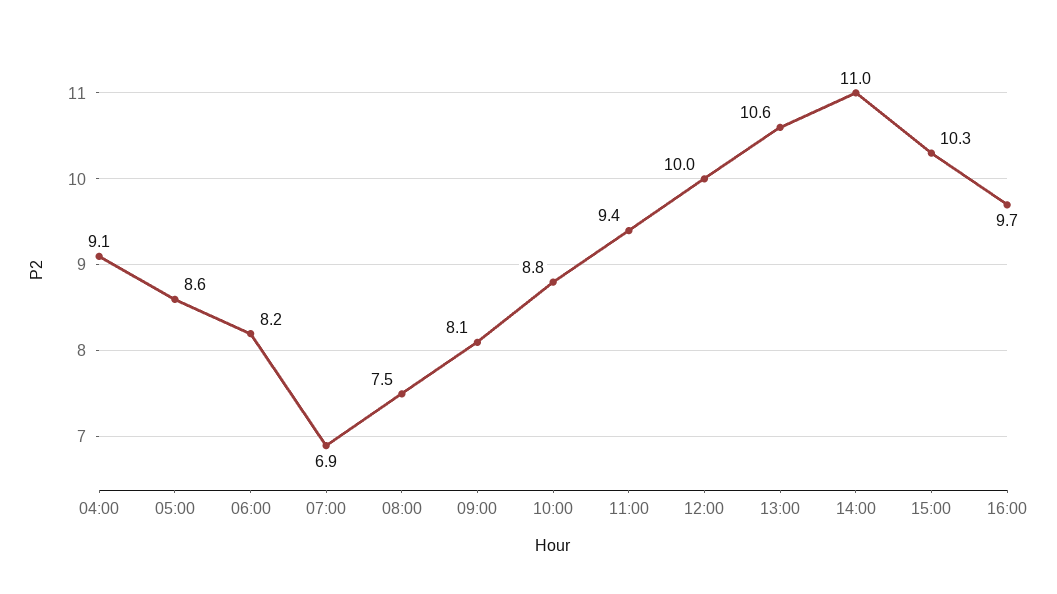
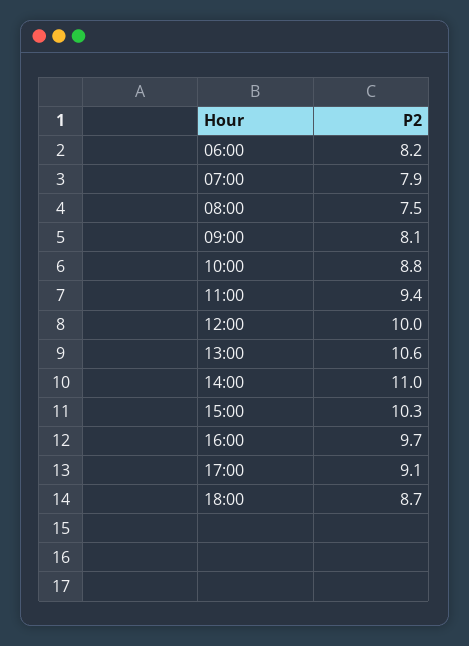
04:00: 9.1 -> none
05:00: 8.6 -> none
07:00: 6.9 -> 7.9
17:00: none -> 9.1
18:00: none -> 8.7

